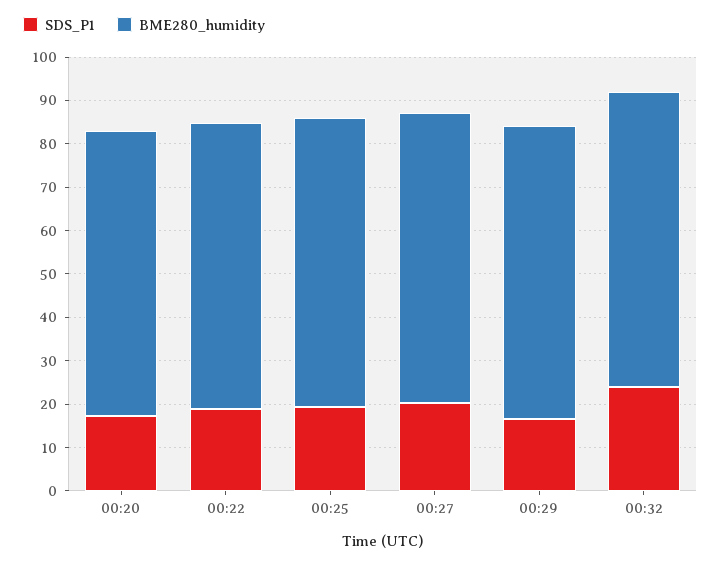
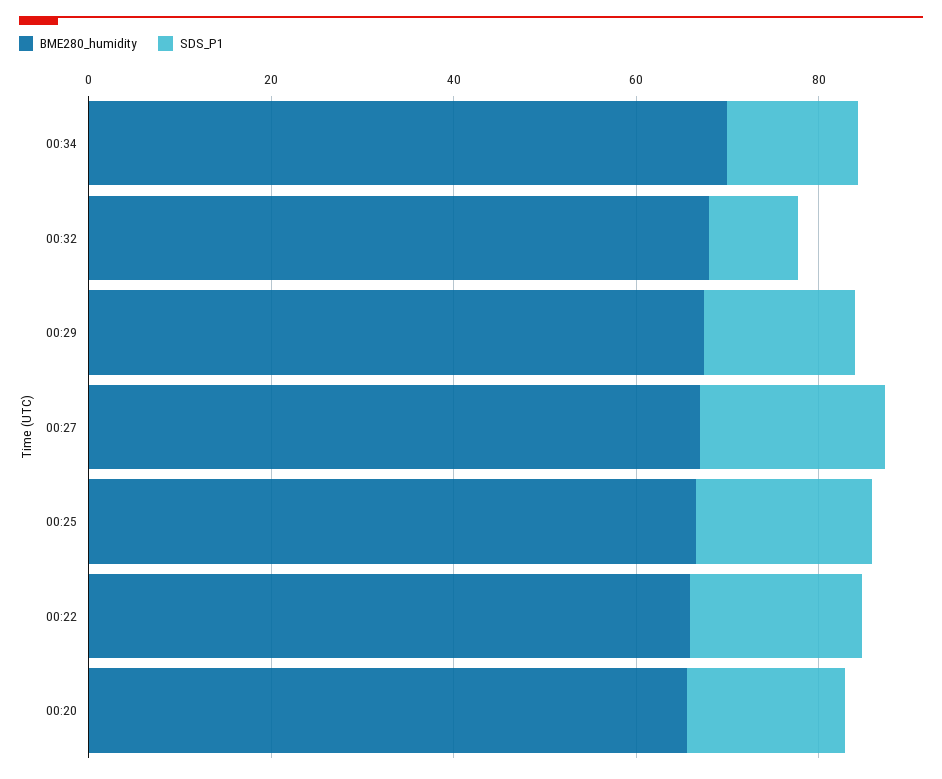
SDS_P1, 00:32: 24 -> 10
BME280_humidity, 00:34: none -> 70
SDS_P1, 00:34: none -> 15

